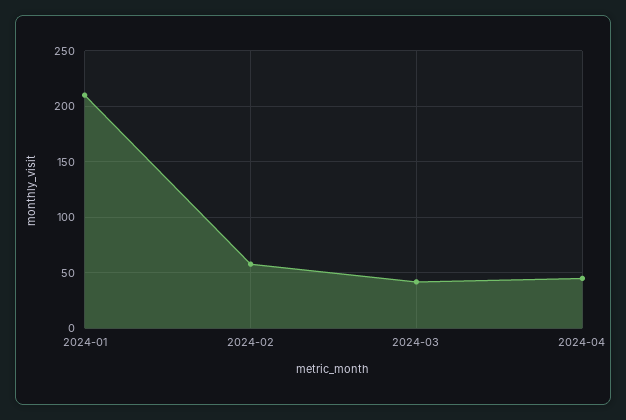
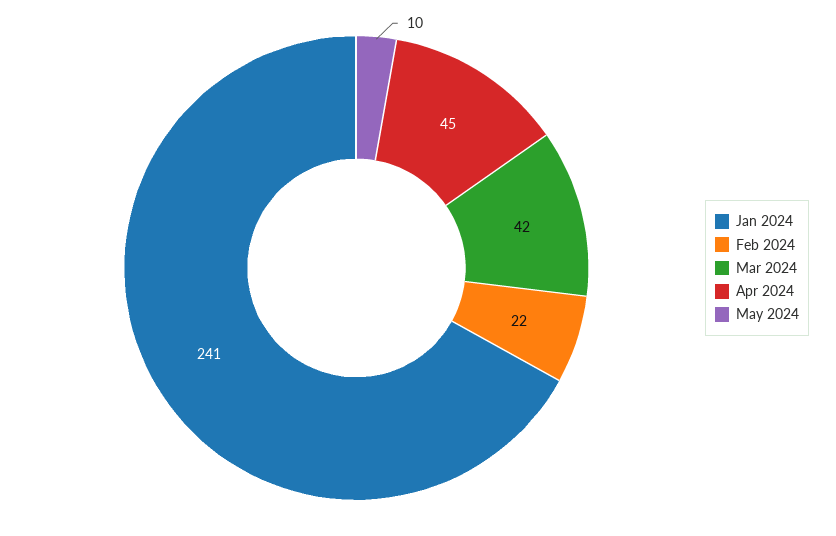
2024-01: 210 -> 241
2024-02: 60 -> 22
May 2024: none -> 10

